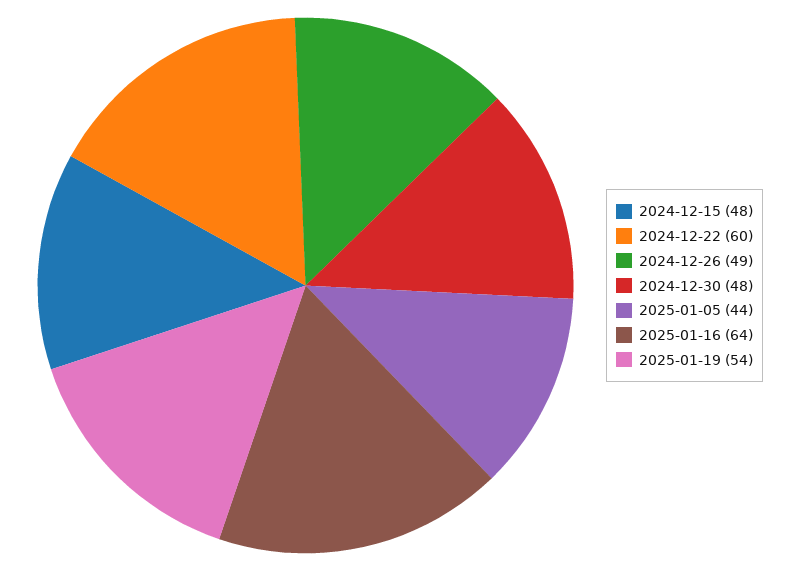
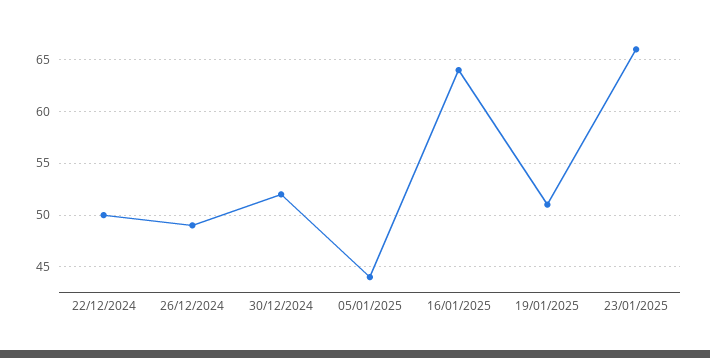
2024-12-15: 48 -> none
2024-12-22: 60 -> 50
2024-12-30: 48 -> 52
2025-01-19: 54 -> 51
23/01/2025: none -> 66

